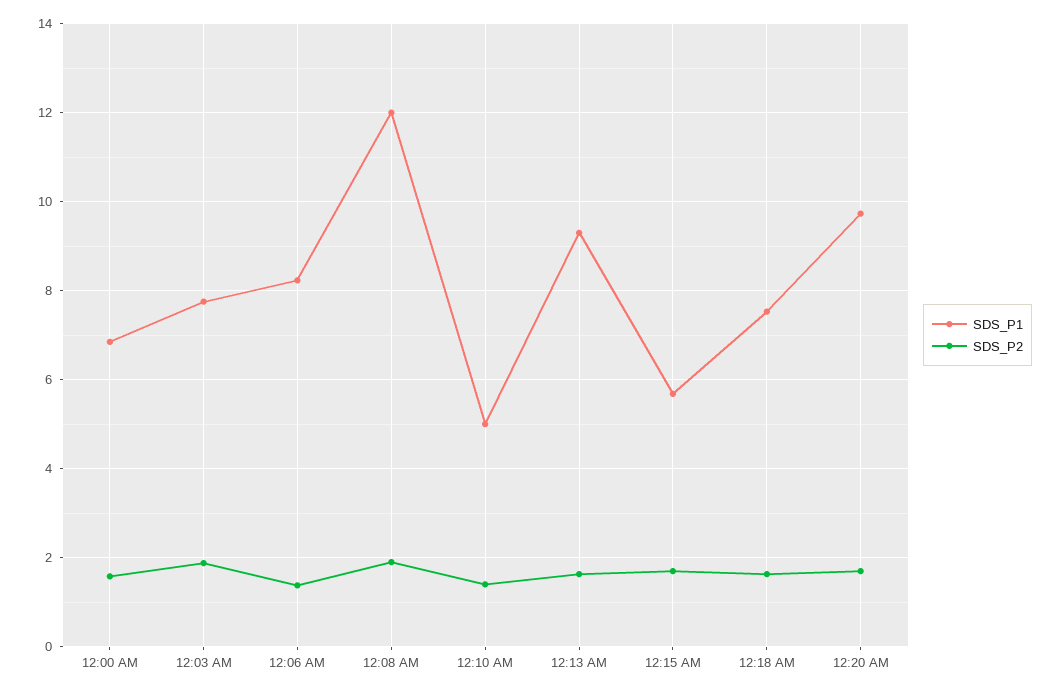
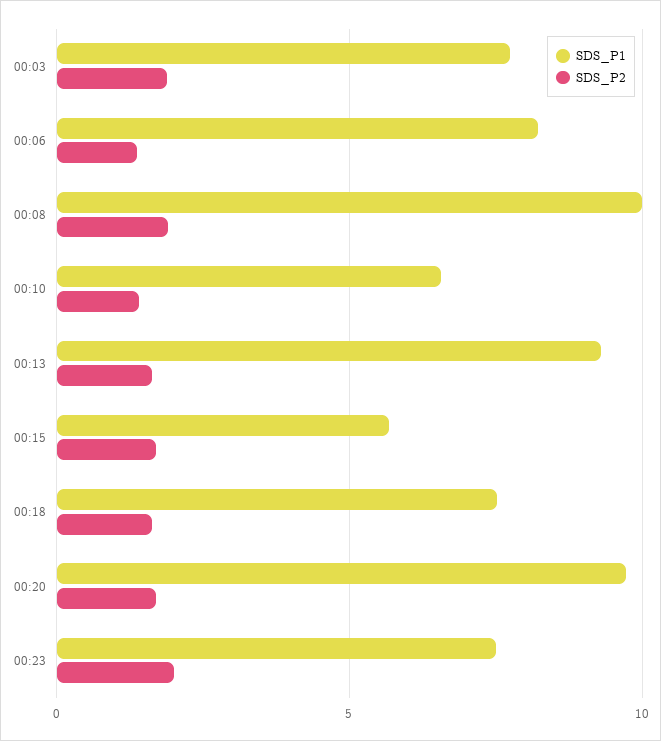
SDS_P1, 12:00 AM: 6.8 -> none
SDS_P2, 12:00 AM: 1.6 -> none
SDS_P1, 12:08 AM: 12 -> 10
SDS_P1, 12:10 AM: 5 -> 6.5
SDS_P1, 00:23: none -> 7.5
SDS_P2, 00:23: none -> 2

